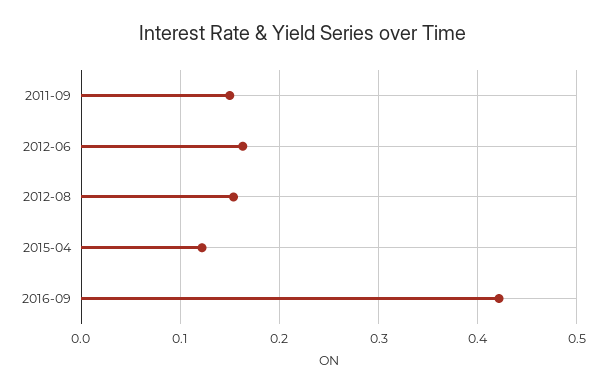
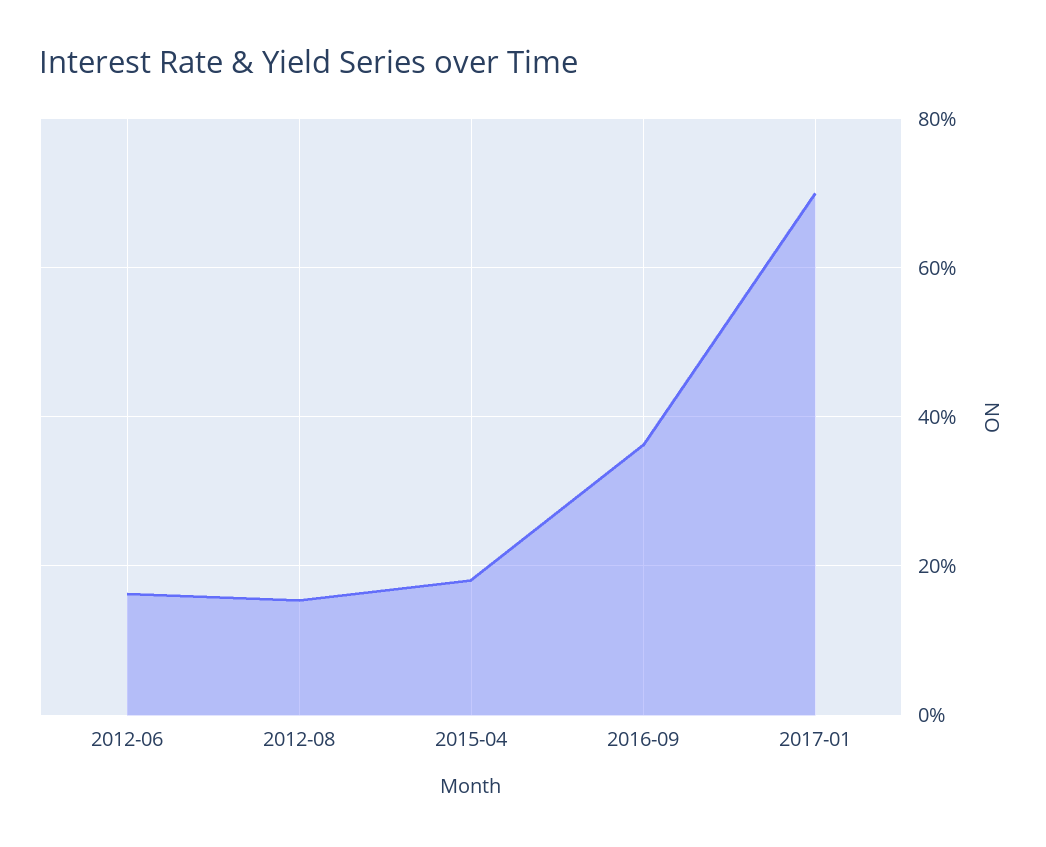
2011-09: 0.15 -> none
2015-04: 0.12 -> 0.18
2016-09: 0.42 -> 0.36
2017-01: none -> 0.7

